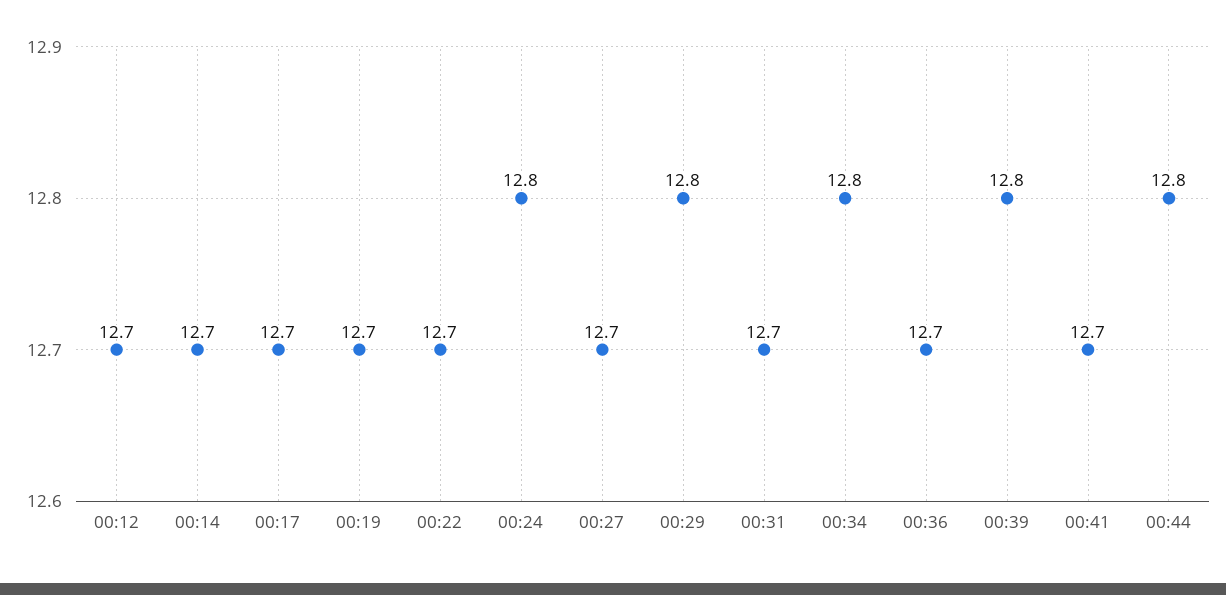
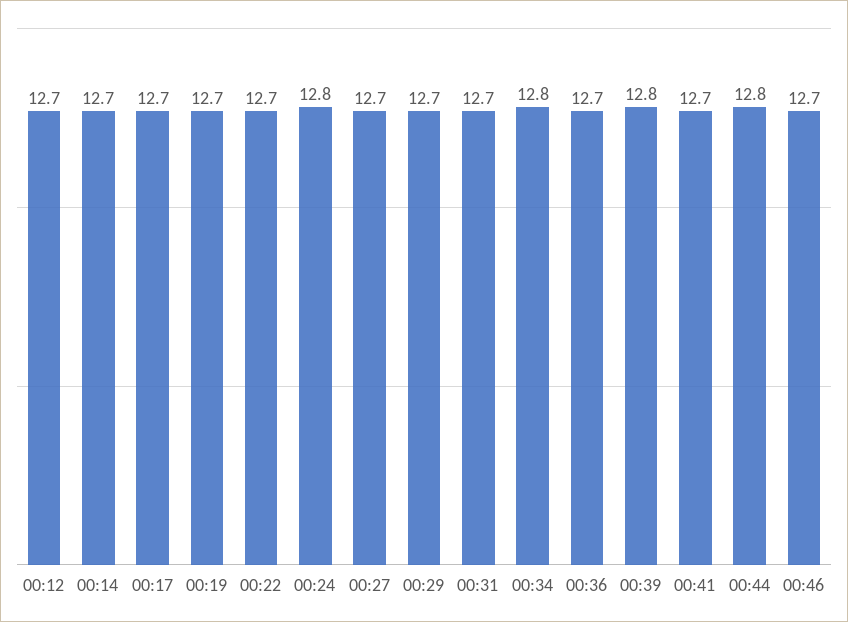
00:29: 12.8 -> 12.7
00:46: none -> 12.7

